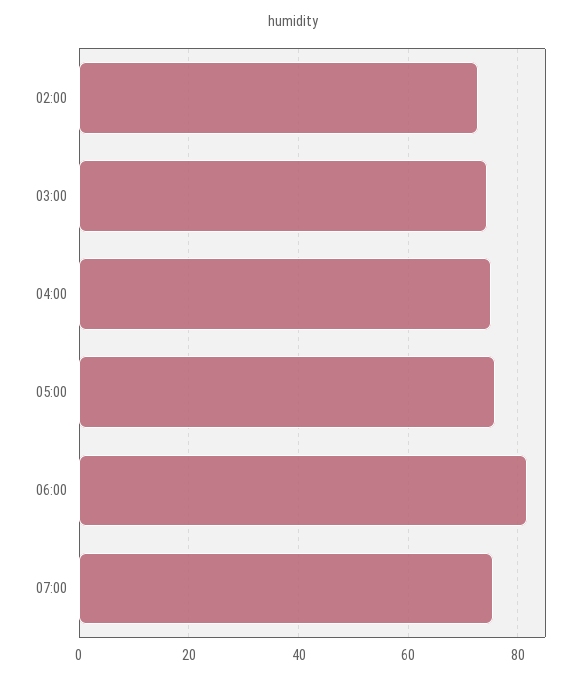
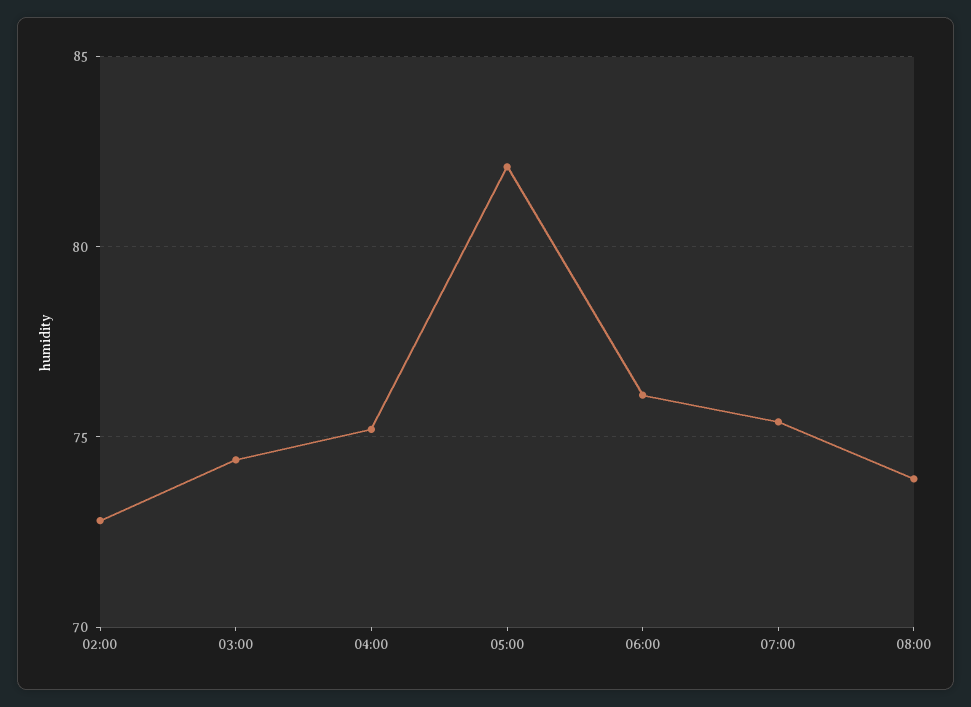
05:00: 76 -> 82
06:00: 82 -> 76
08:00: none -> 74

